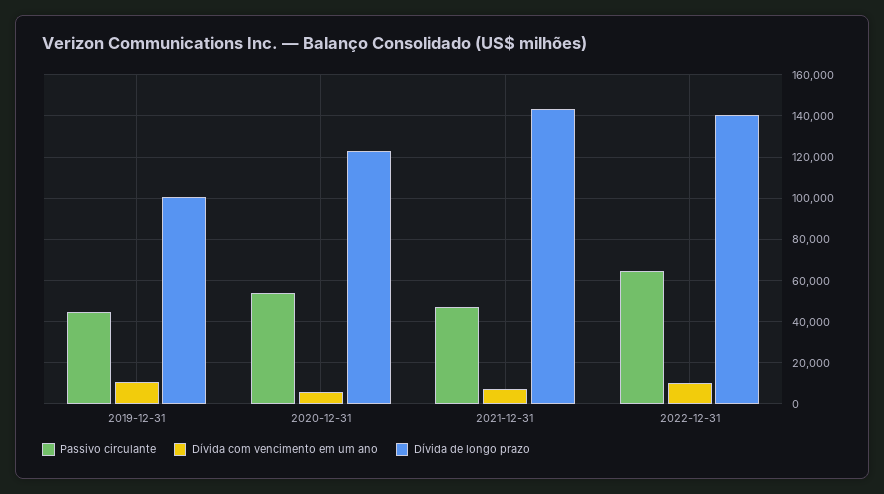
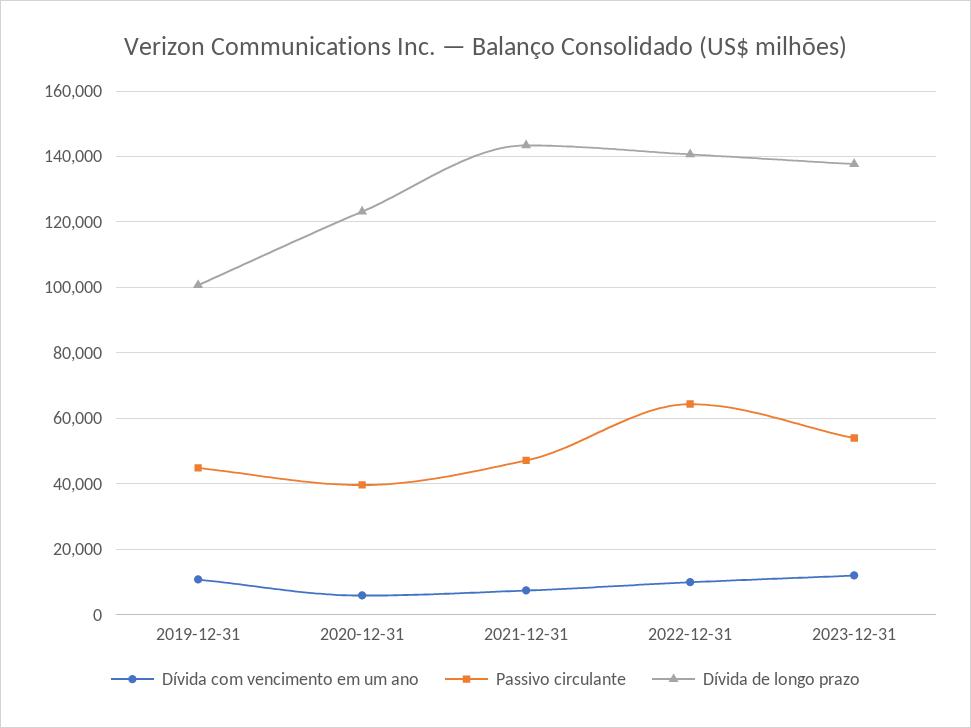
Passivo circulante, 2020-12-31: 55000 -> 40000
Dívida com vencimento em um ano, 2023-12-31: none -> 12000
Passivo circulante, 2023-12-31: none -> 54000
Dívida de longo prazo, 2023-12-31: none -> 138000

